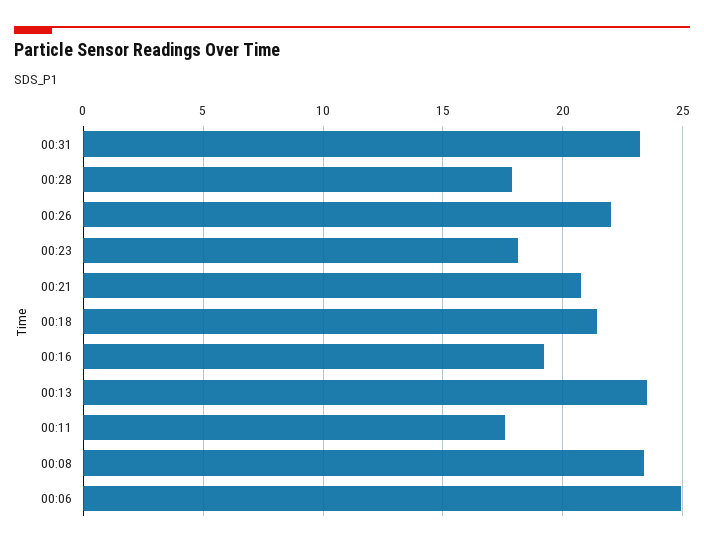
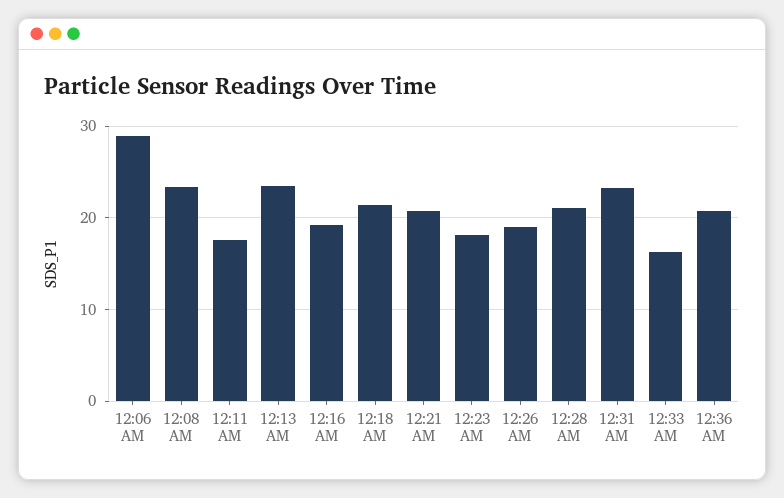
00:28: 18 -> 21
00:26: 22 -> 19
00:06: 25 -> 29
12:33 AM: none -> 16
12:36 AM: none -> 21

